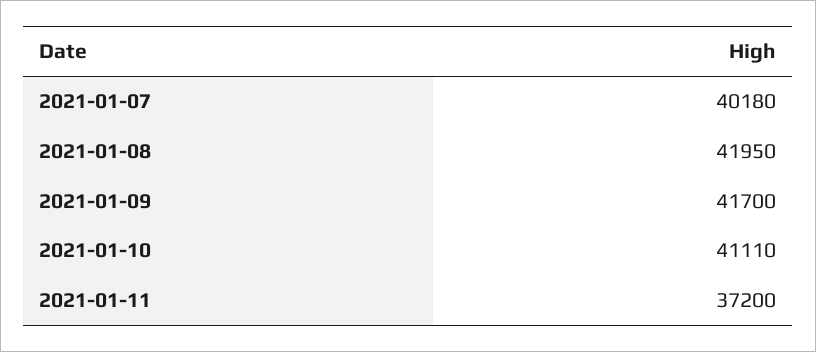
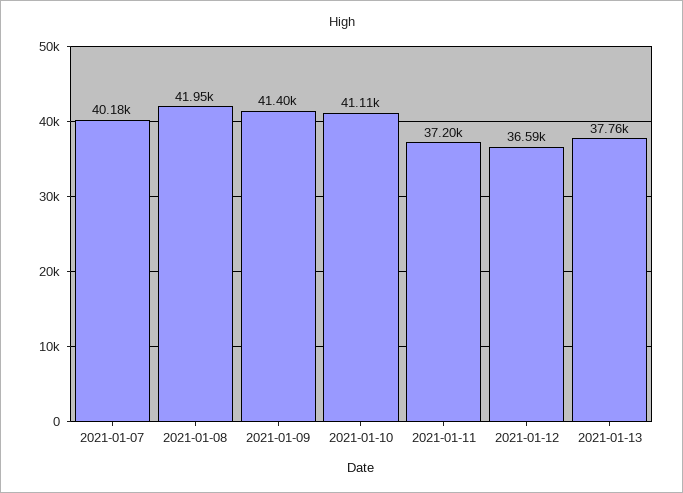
2021-01-09: 41700 -> 41400
2021-01-12: none -> 36590
2021-01-13: none -> 37760

